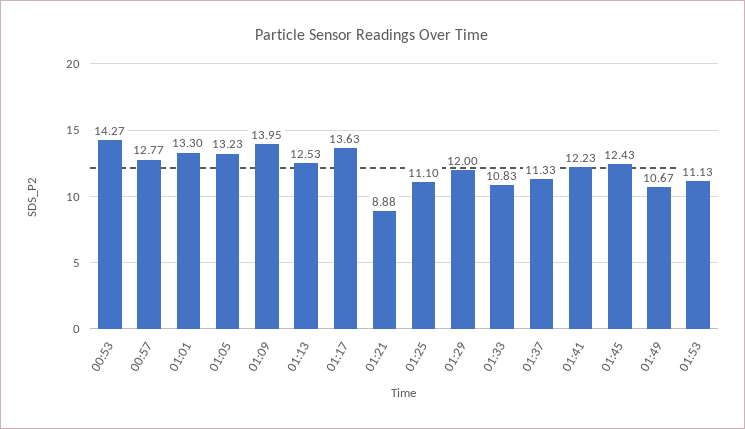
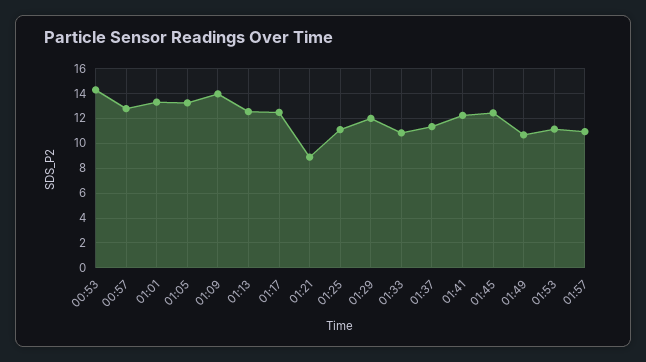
01:17: 13.63 -> 12.5
01:57: none -> 11

